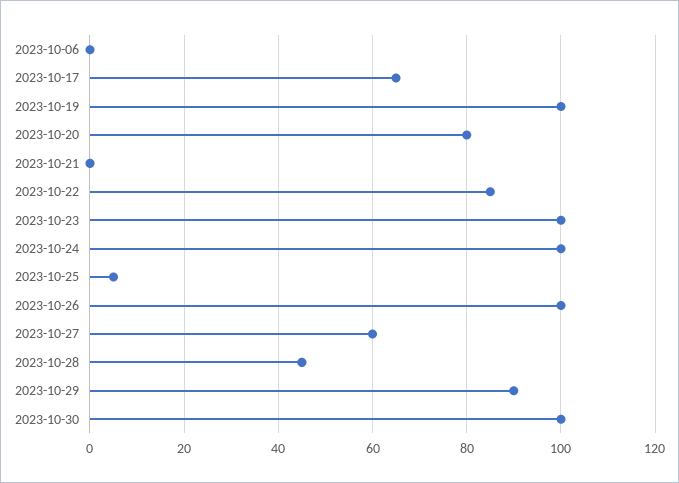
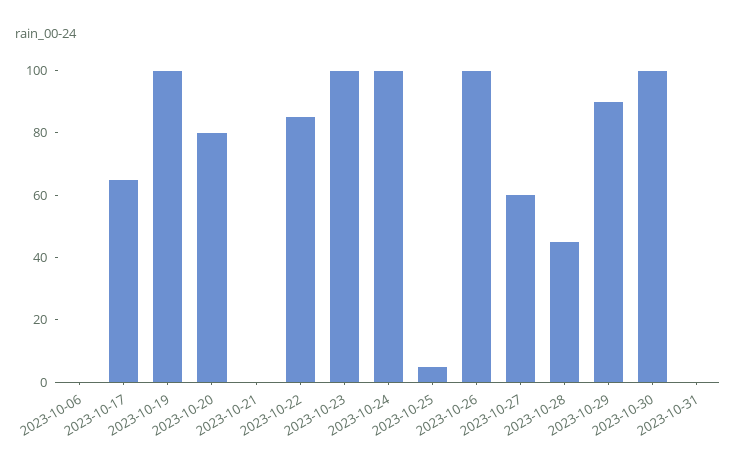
2023-10-31: none -> 0

